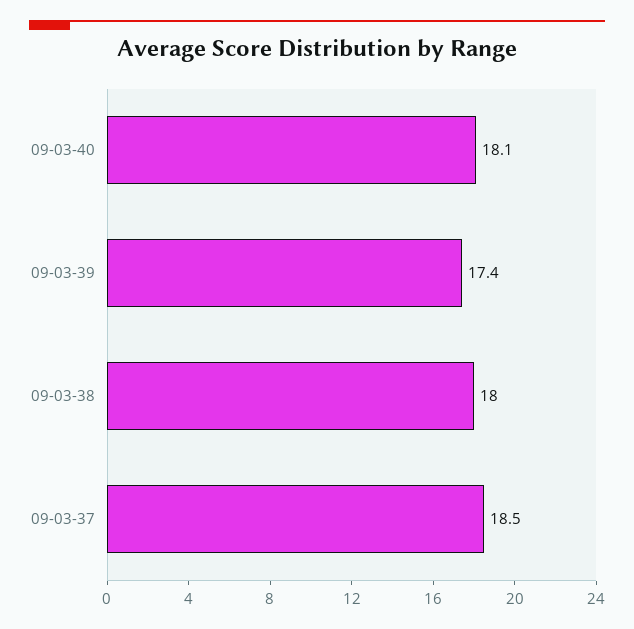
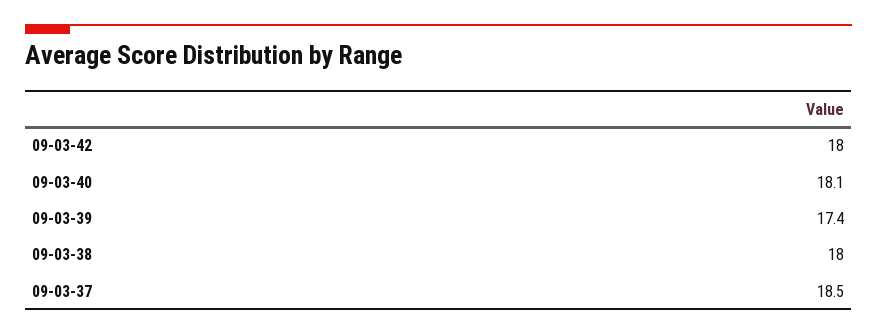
09-03-42: none -> 18

